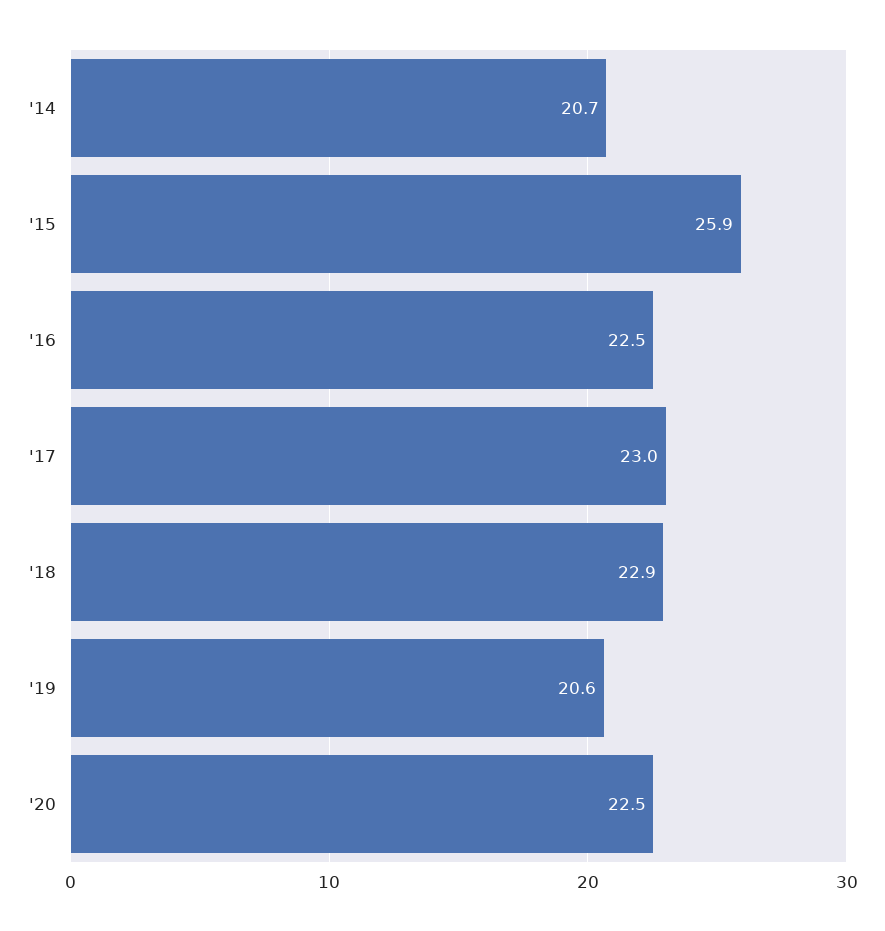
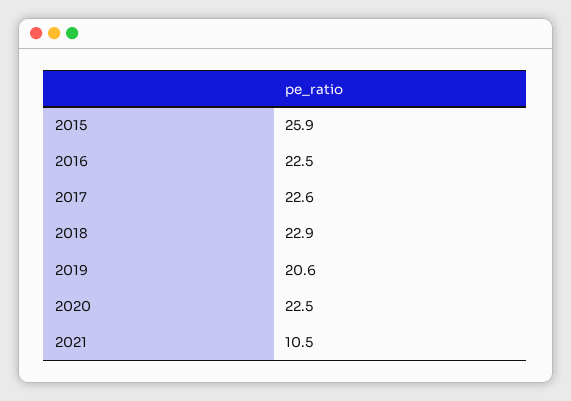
'14: 20.7 -> none
'17: 23 -> 22.6
2021: none -> 10.5

